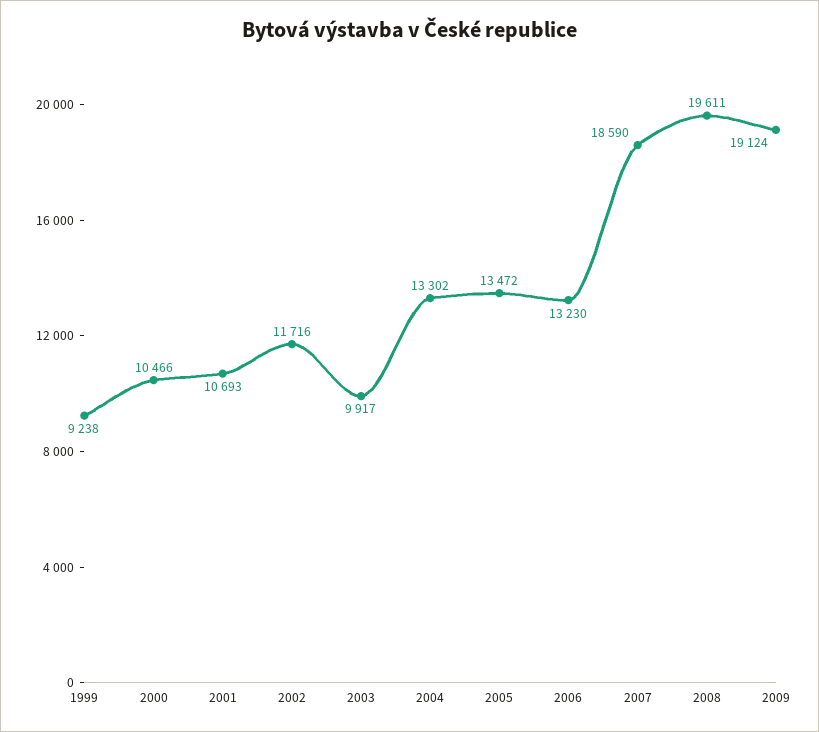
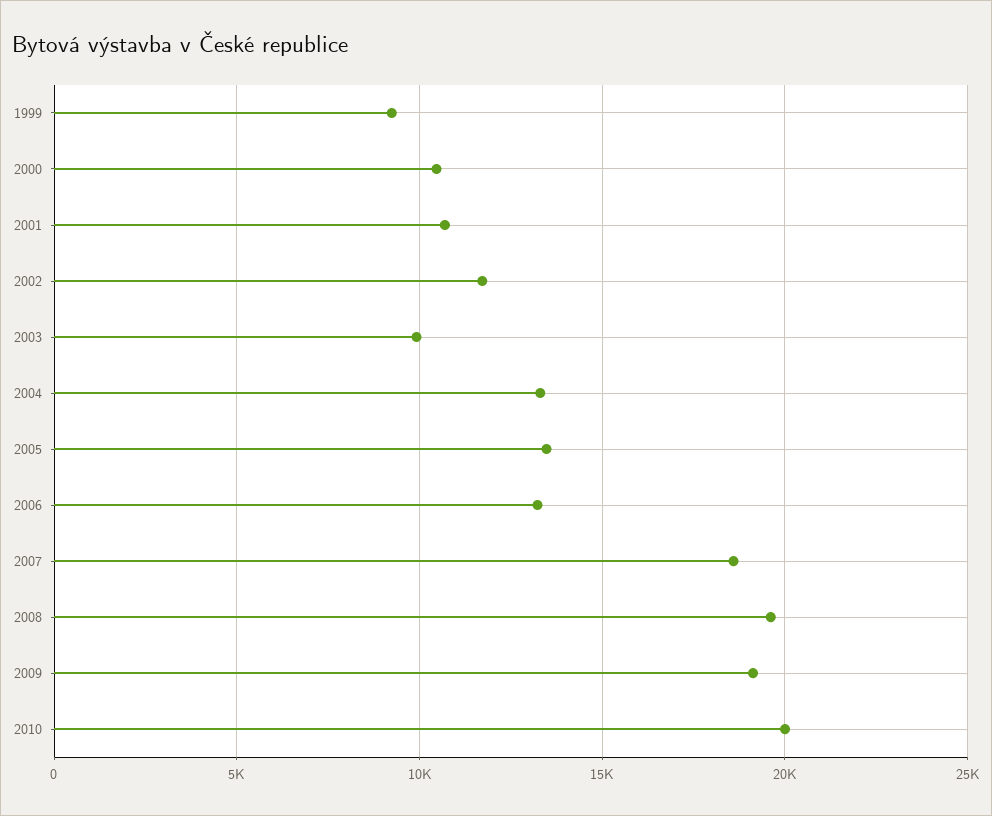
2010: none -> 20000

